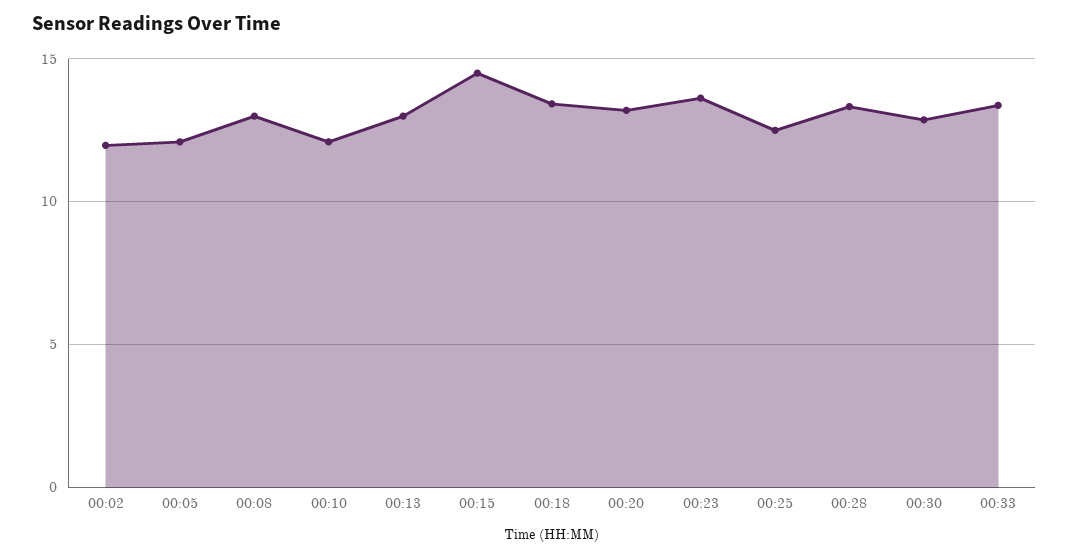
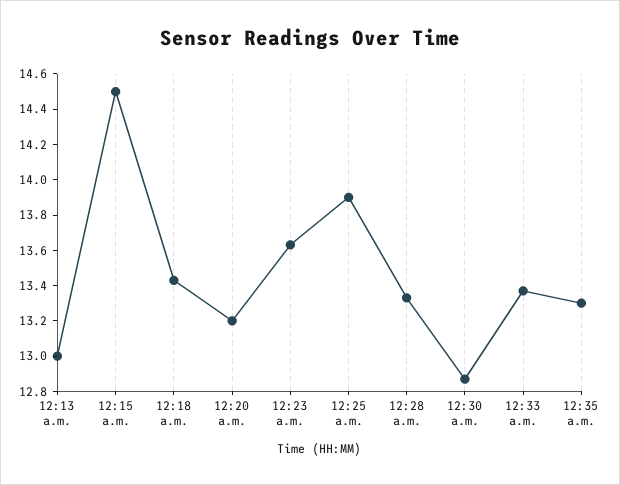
00:02: 12 -> none
00:05: 12 -> none
00:08: 13 -> none
00:10: 12 -> none
00:25: 12.5 -> 13.9
12:35 a.m.: none -> 13.3

